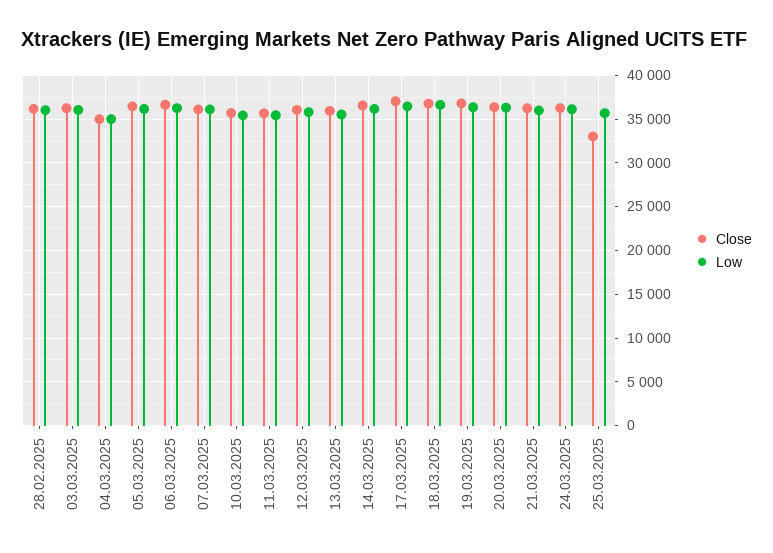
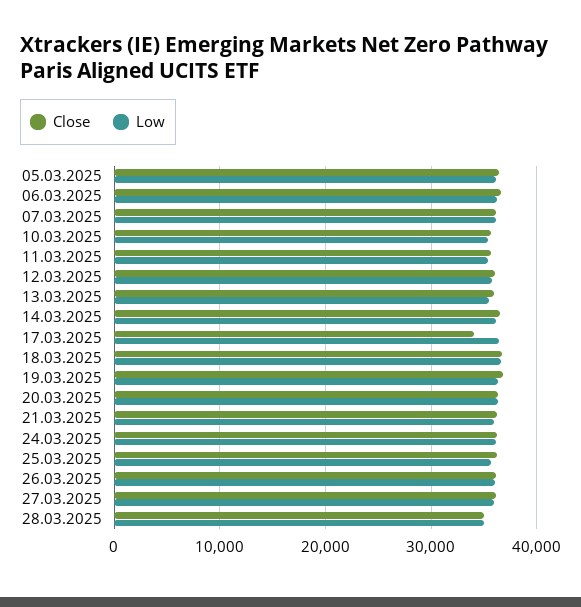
Close, 28.02.2025: 36000 -> none
Low, 28.02.2025: 36000 -> none
Close, 03.03.2025: 36000 -> none
Low, 03.03.2025: 36000 -> none
Close, 04.03.2025: 35000 -> none
Low, 04.03.2025: 35000 -> none
Close, 17.03.2025: 37000 -> 34000
Close, 25.03.2025: 33000 -> 36000
Close, 26.03.2025: none -> 36000
Low, 26.03.2025: none -> 36000
Close, 27.03.2025: none -> 36000
Low, 27.03.2025: none -> 36000
Close, 28.03.2025: none -> 35000
Low, 28.03.2025: none -> 35000

